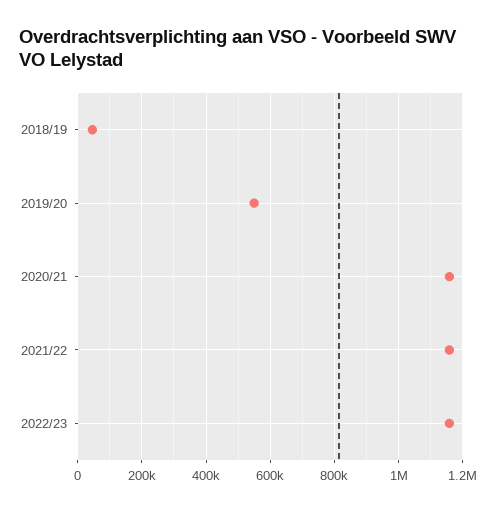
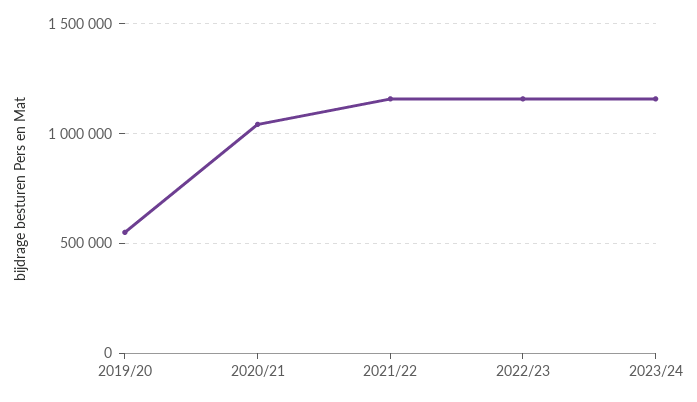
2018/19: 40000 -> none
2020/21: 1160000 -> 1050000
2023/24: none -> 1150000

